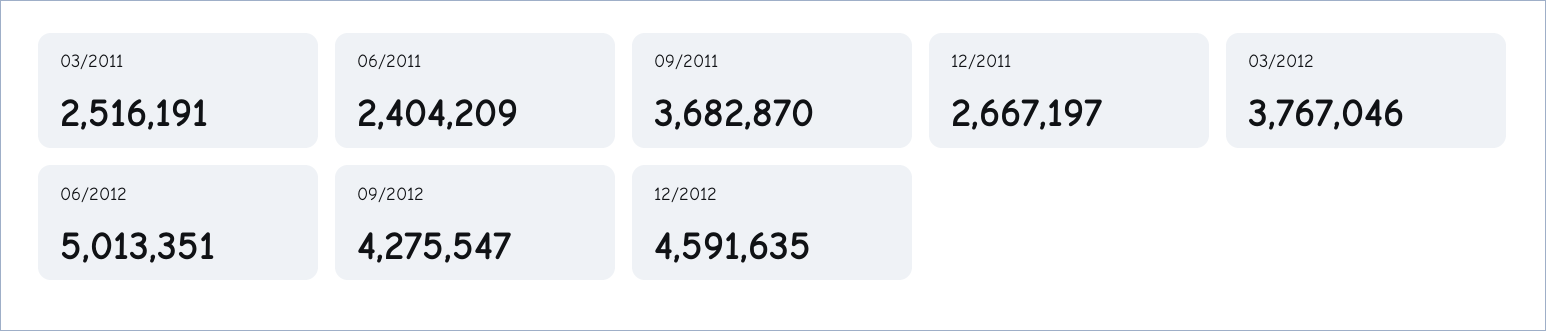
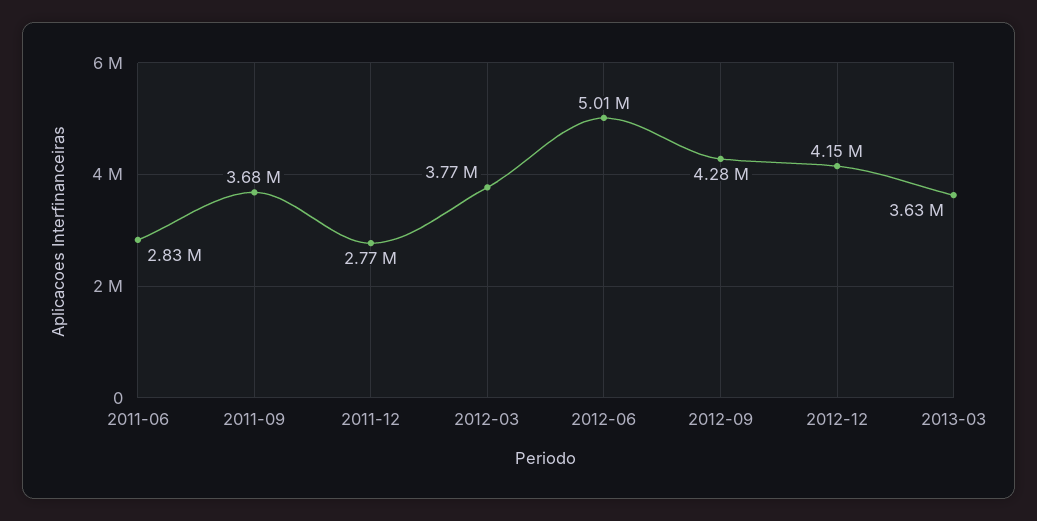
03/2011: 2516191 -> none
06/2011: 2404209 -> 2830000
12/2011: 2667197 -> 2770000
12/2012: 4591635 -> 4150000
2013-03: none -> 3630000

